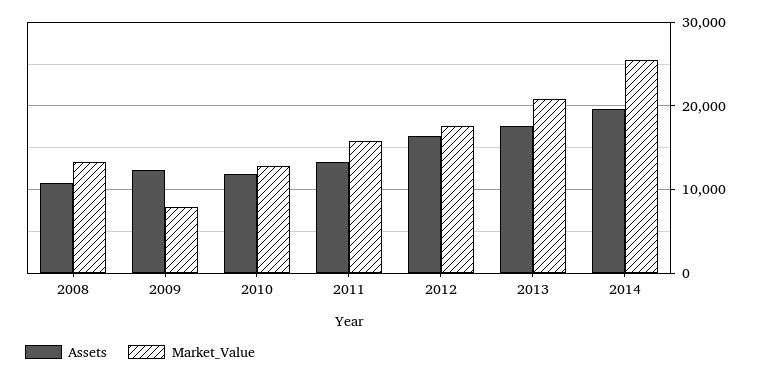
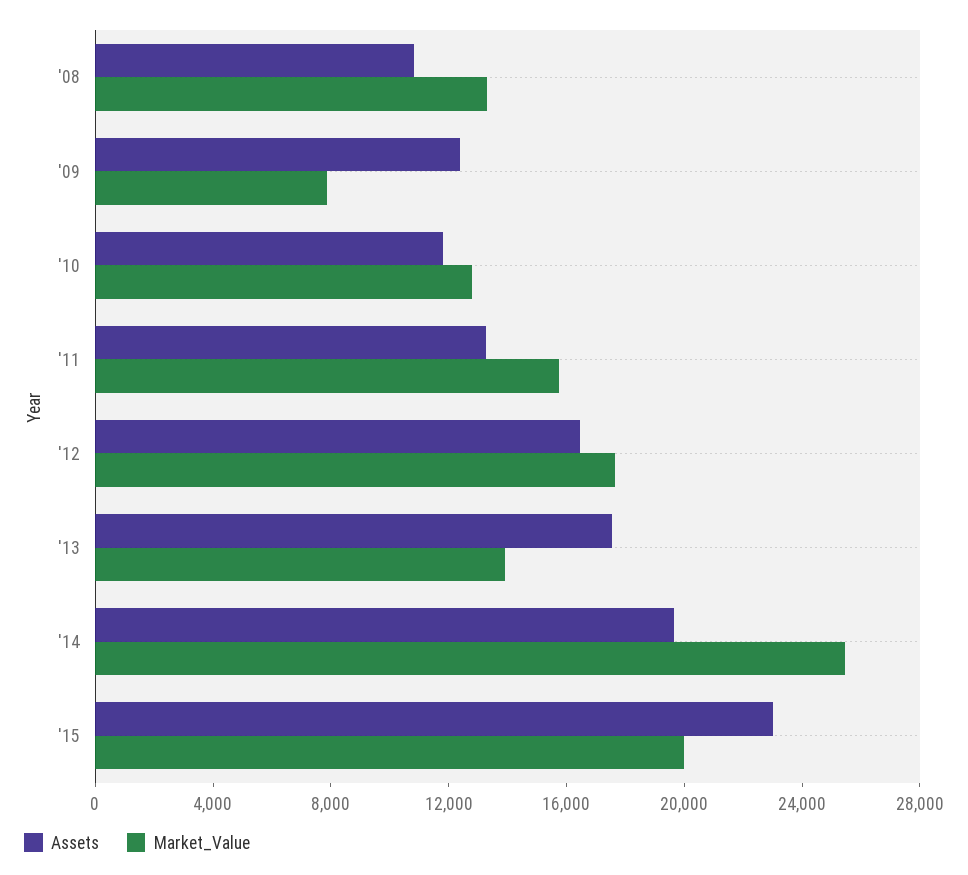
Market_Value, 2013: 21000 -> 14000
Assets, '15: none -> 23000
Market_Value, '15: none -> 20000

